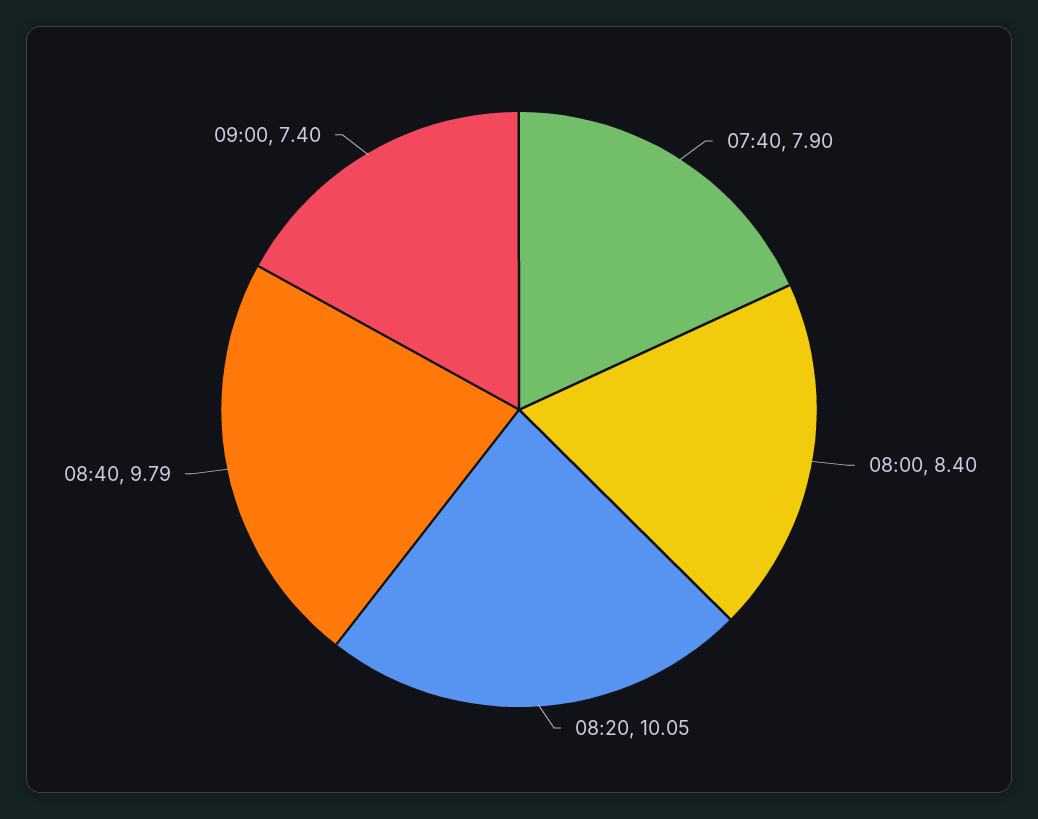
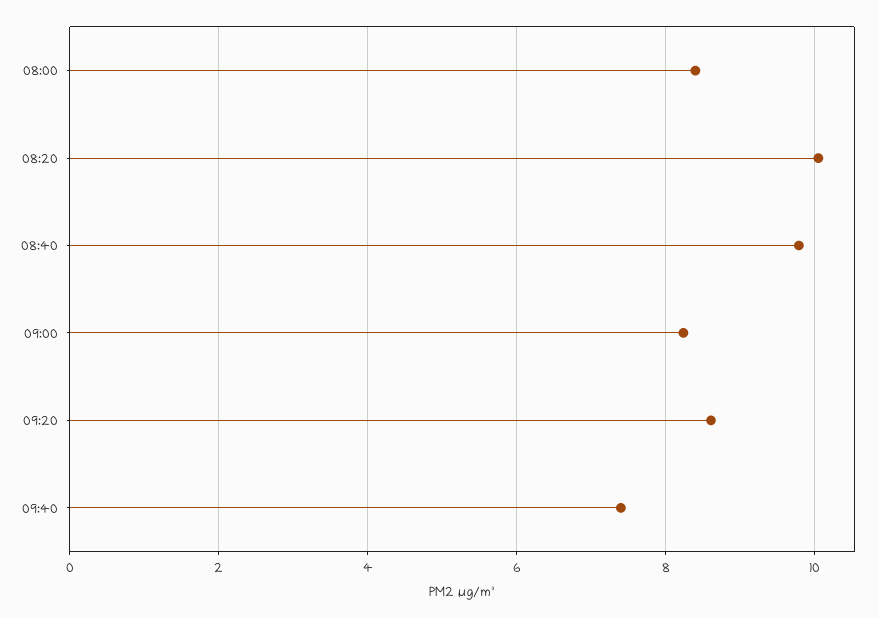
07:40: 7.9 -> none
09:00: 7.4 -> 8.2
09:20: none -> 8.6
09:40: none -> 7.4

